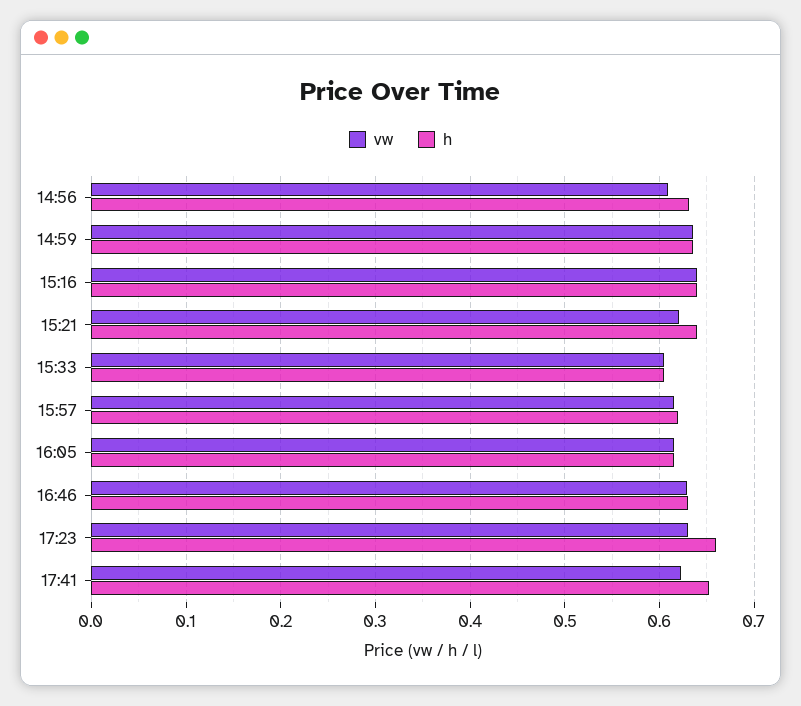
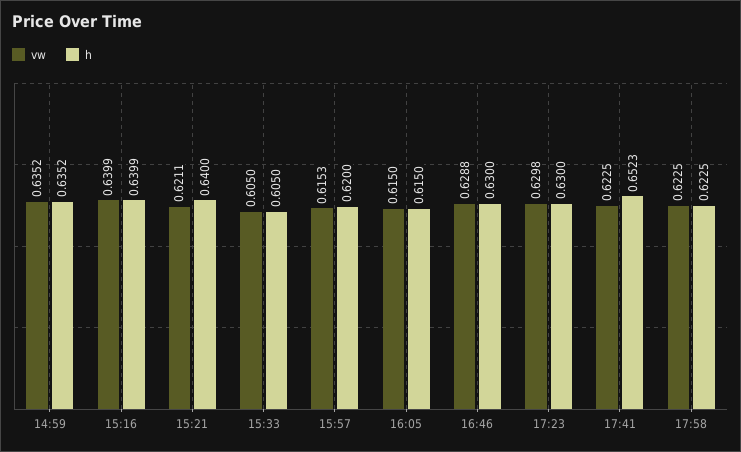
vw, 14:56: 0.61 -> none
h, 14:56: 0.63 -> none
h, 17:23: 0.66 -> 0.63
vw, 17:58: none -> 0.6225
h, 17:58: none -> 0.6225

